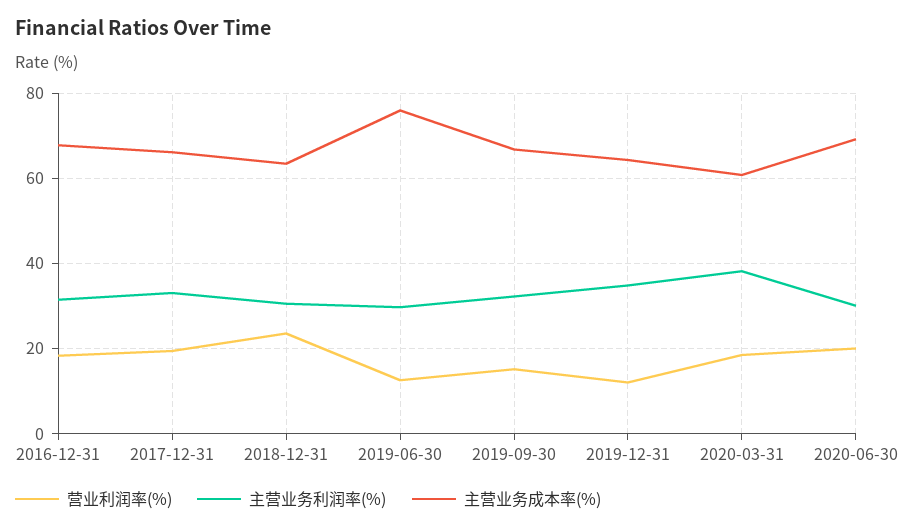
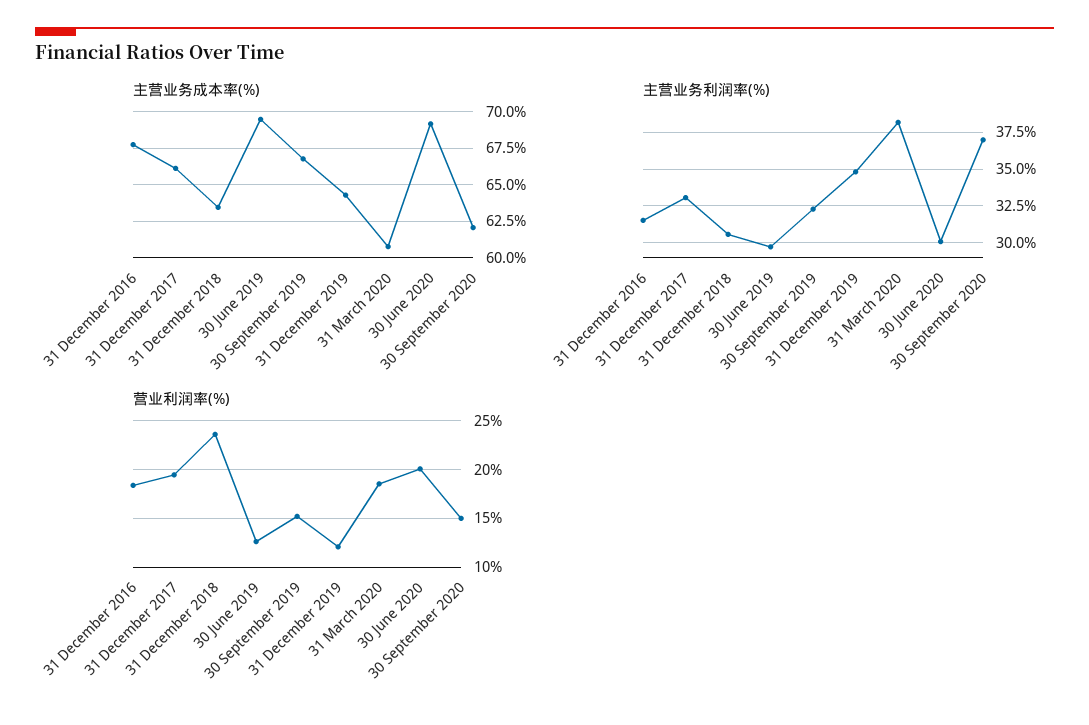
主营业务成本率(%), 2019-06-30: 76 -> 69.5
主营业务成本率(%), 30 September 2020: none -> 62
主营业务利润率(%), 30 September 2020: none -> 37
营业利润率(%), 30 September 2020: none -> 15

